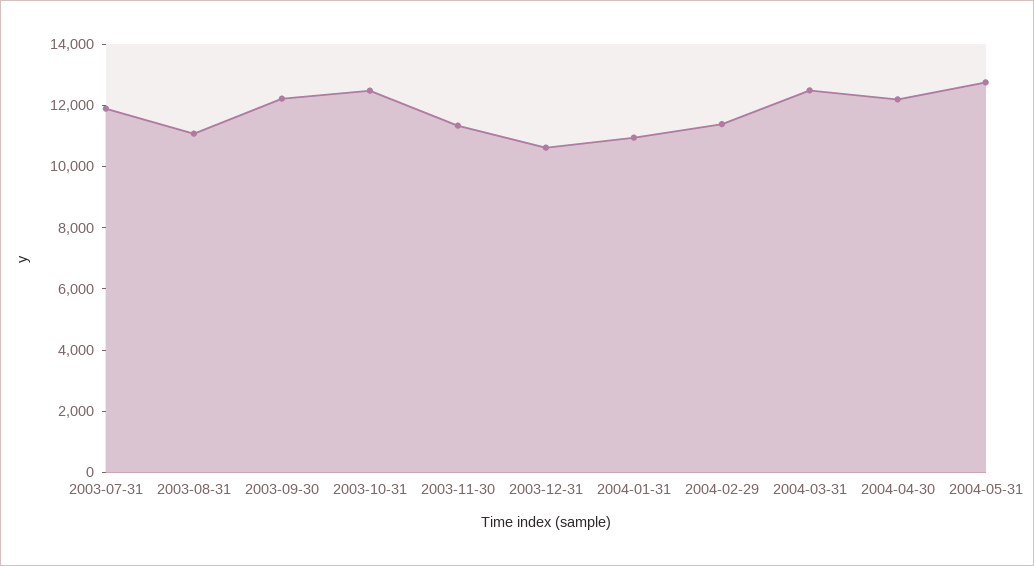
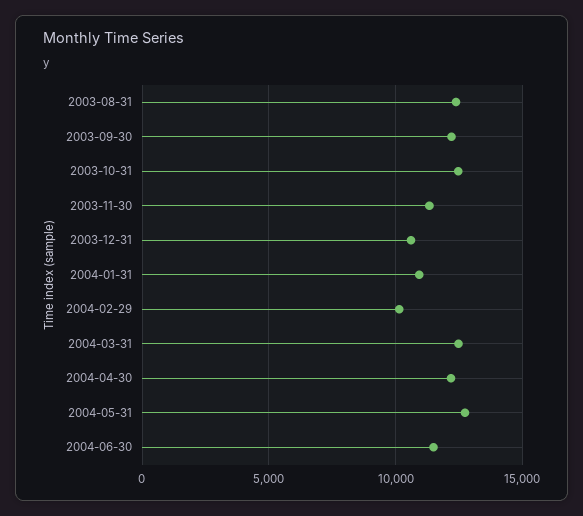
2003-07-31: 12000 -> none
2003-08-31: 11000 -> 12500
2004-02-29: 11500 -> 10000
2004-06-30: none -> 11500

